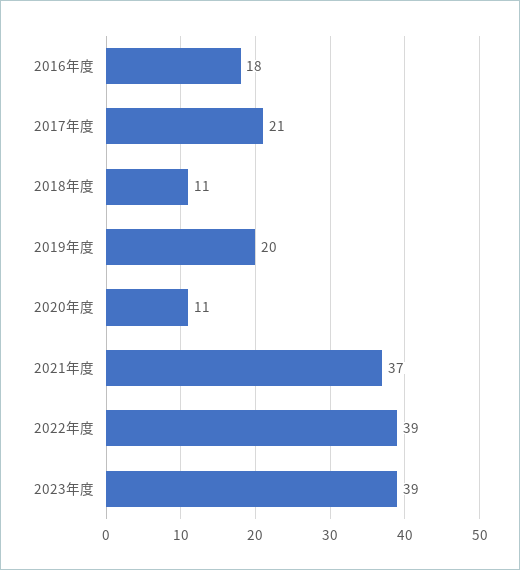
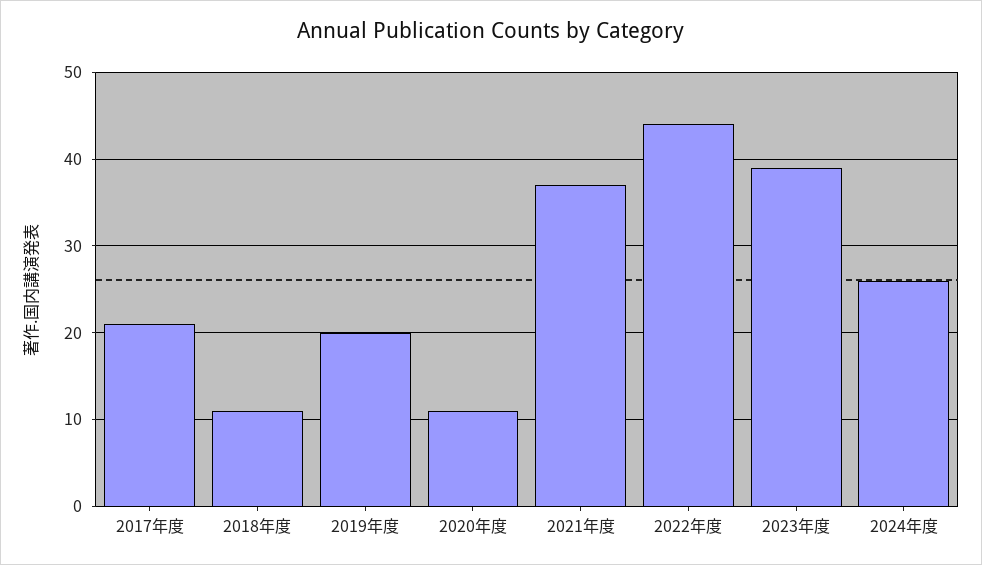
2016年度: 18 -> none
2022年度: 39 -> 44
2024年度: none -> 26

